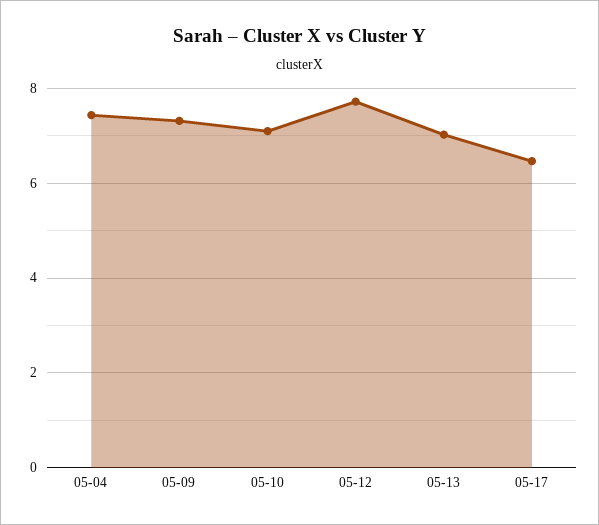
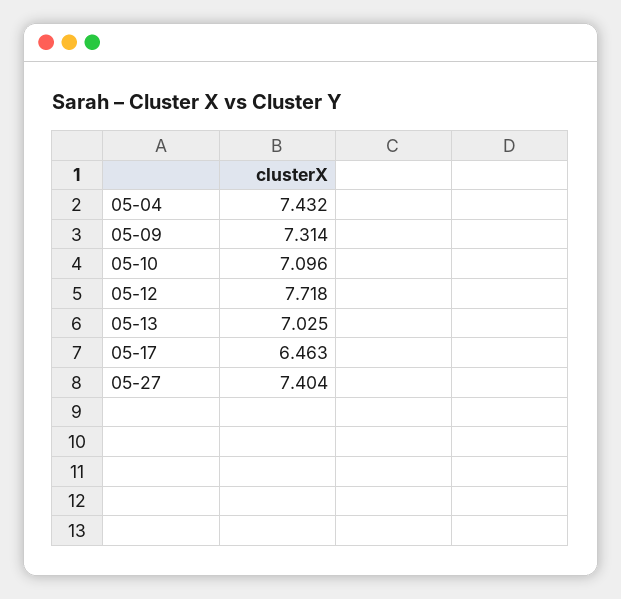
05-27: none -> 7.404

